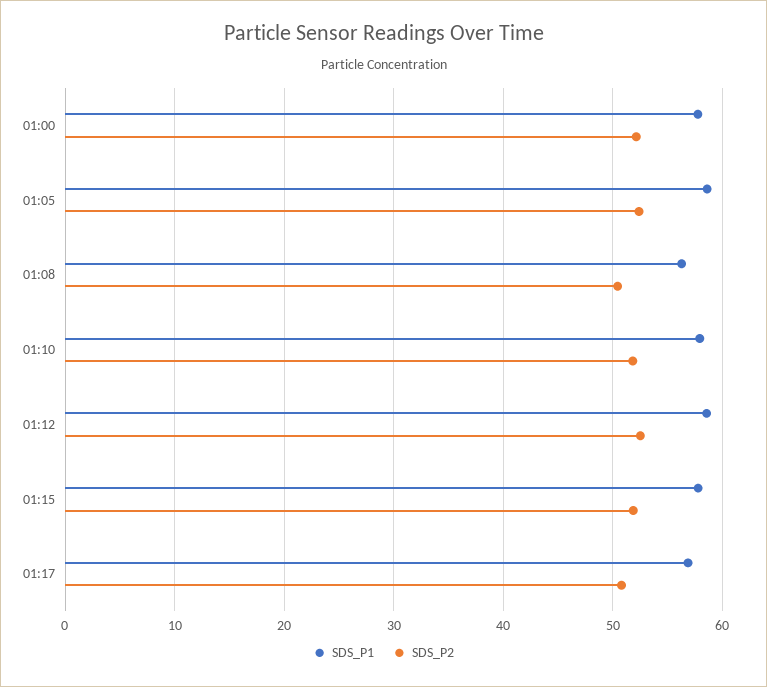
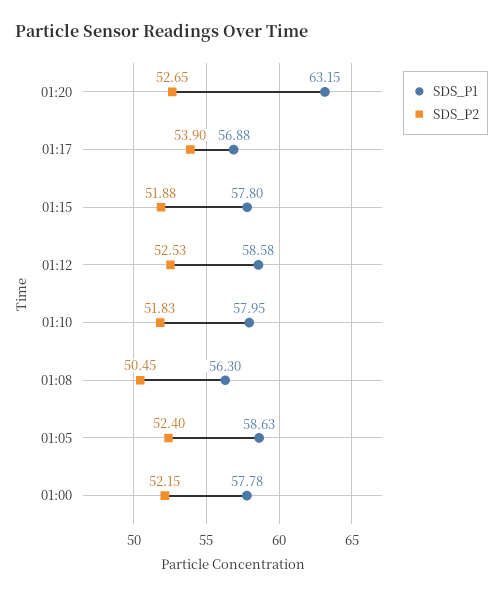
SDS_P2, 01:17: 51 -> 53.9
SDS_P1, 01:20: none -> 63.15
SDS_P2, 01:20: none -> 52.65

